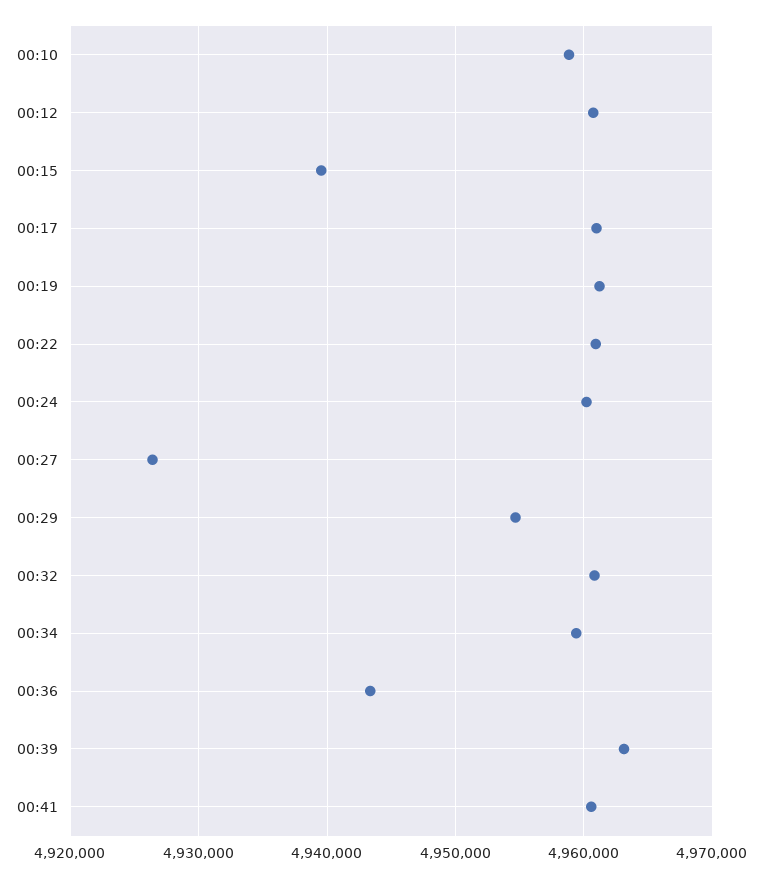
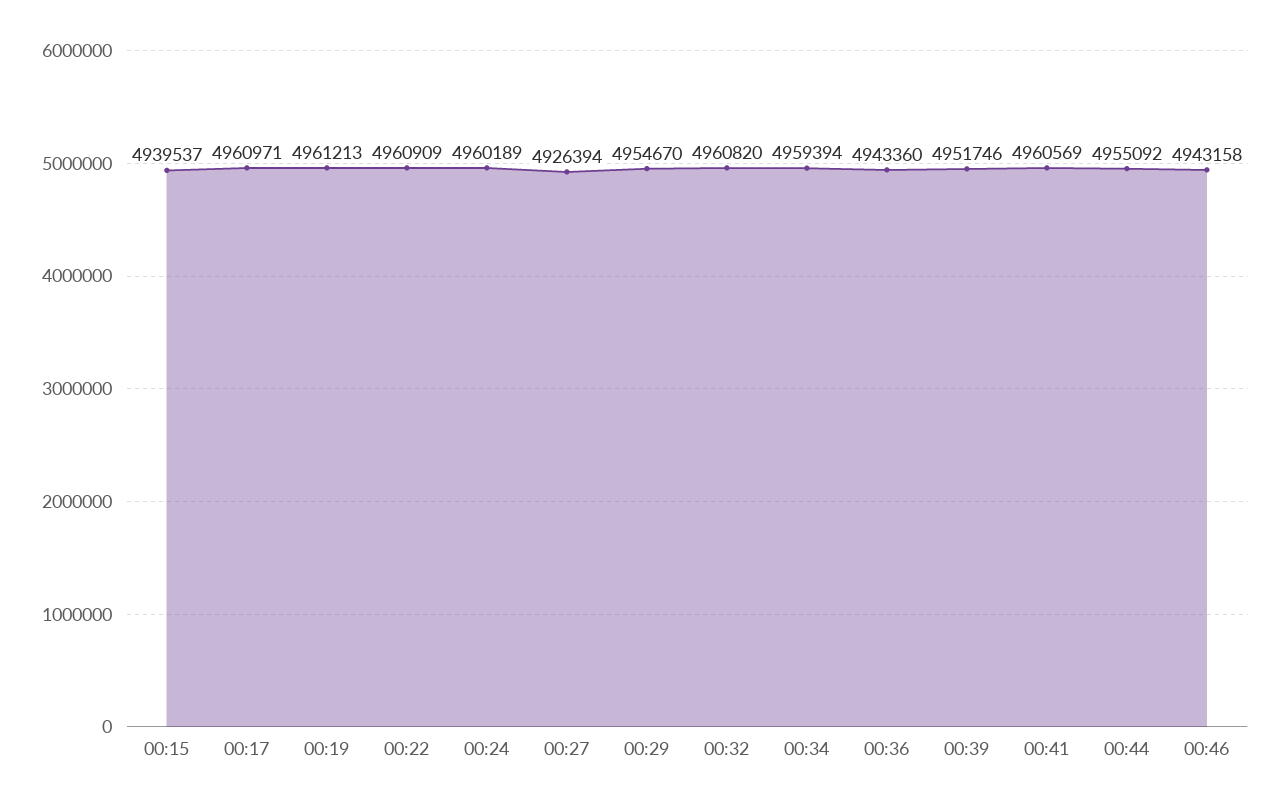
00:10: 4959000 -> none
00:12: 4961000 -> none
00:39: 4963000 -> 4951746
00:44: none -> 4955092
00:46: none -> 4943158

